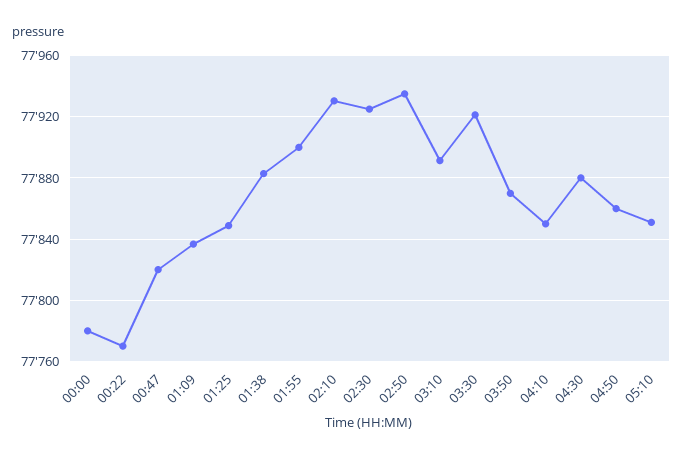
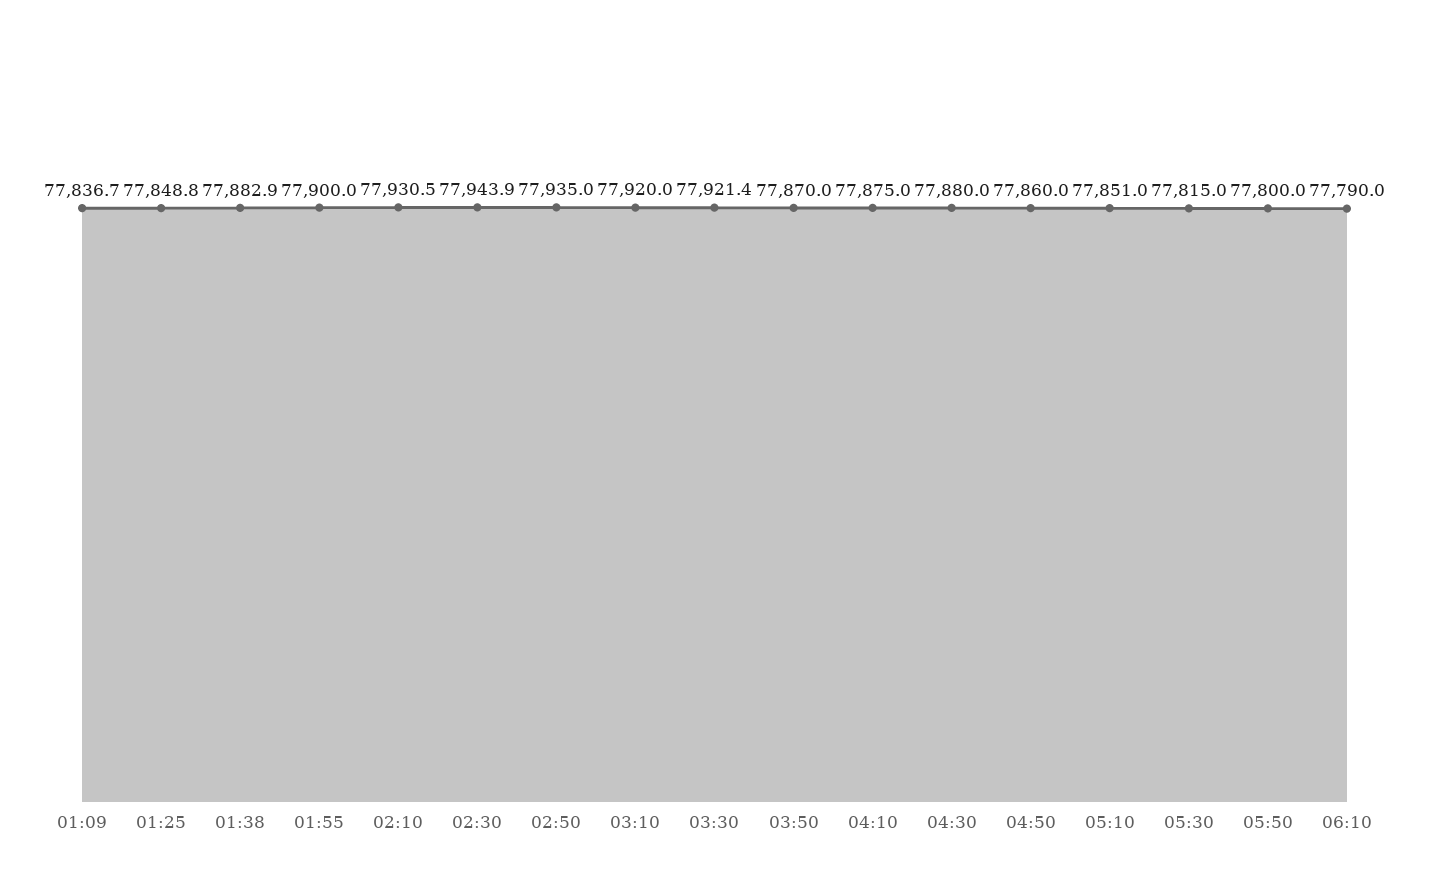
00:00: 77780 -> none
00:22: 77770 -> none
00:47: 77820 -> none
02:30: 77925 -> 77943.9
03:10: 77890 -> 77920
04:10: 77850 -> 77875
05:30: none -> 77815
05:50: none -> 77800
06:10: none -> 77790

